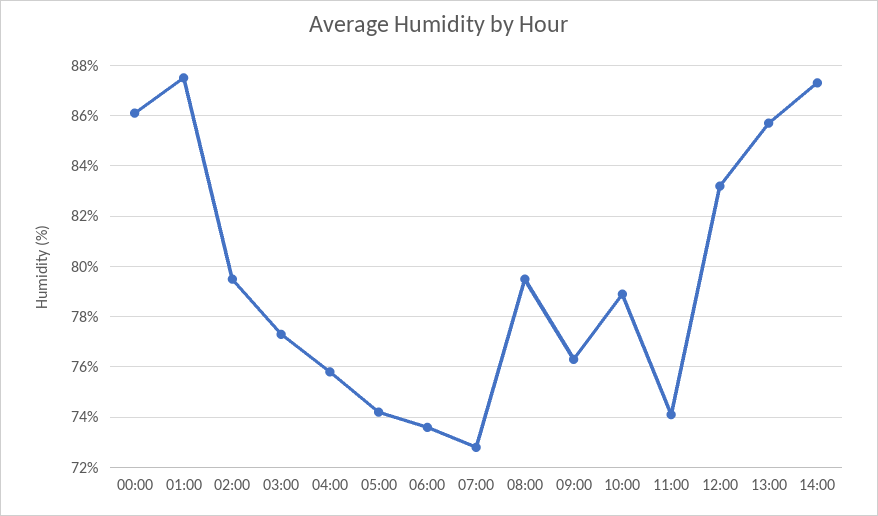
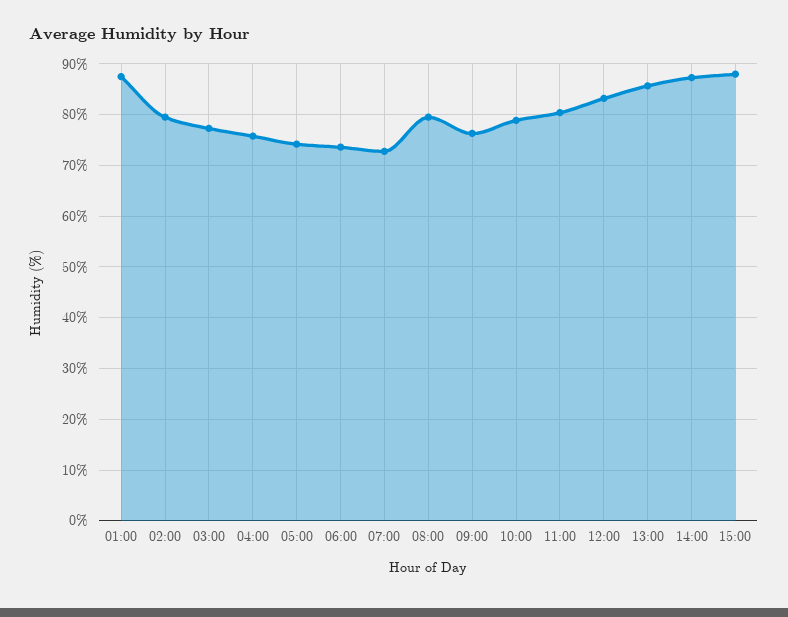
00:00: 86 -> none
11:00: 74 -> 80
15:00: none -> 88

